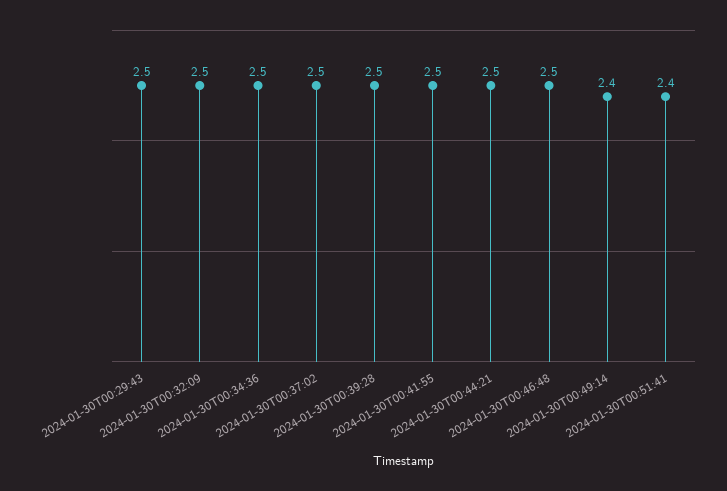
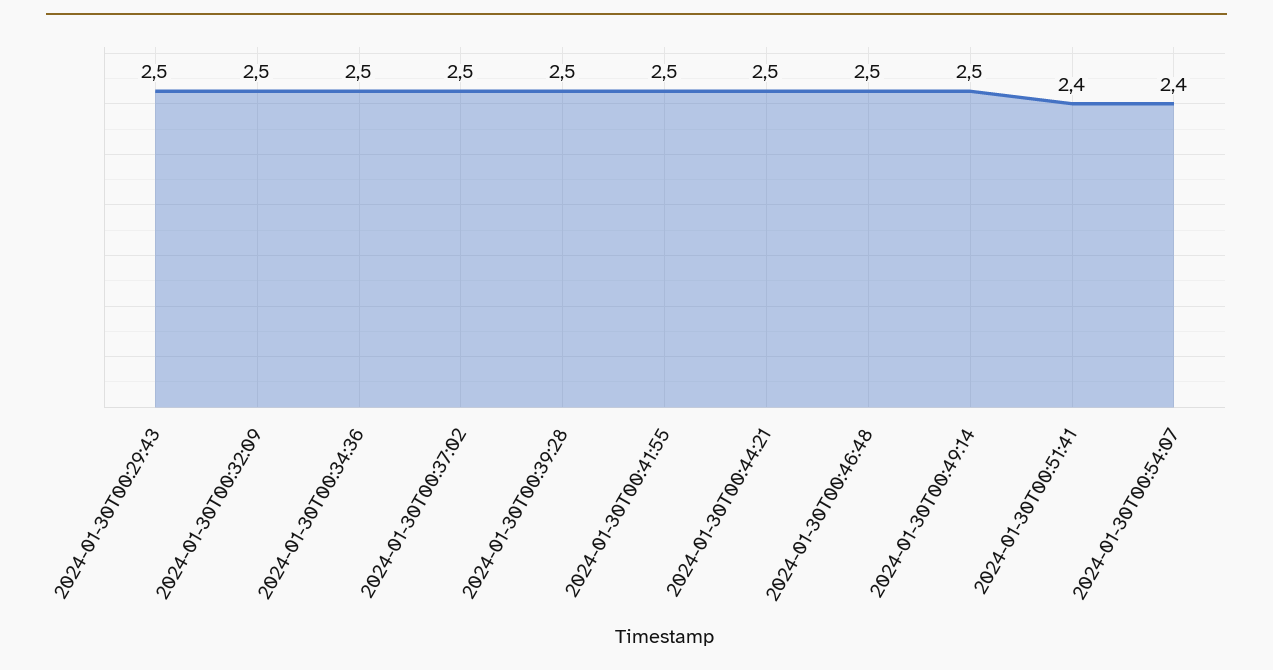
2024-01-30T00:49:14: 2.4 -> 2.5
2024-01-30T00:54:07: none -> 2.4

